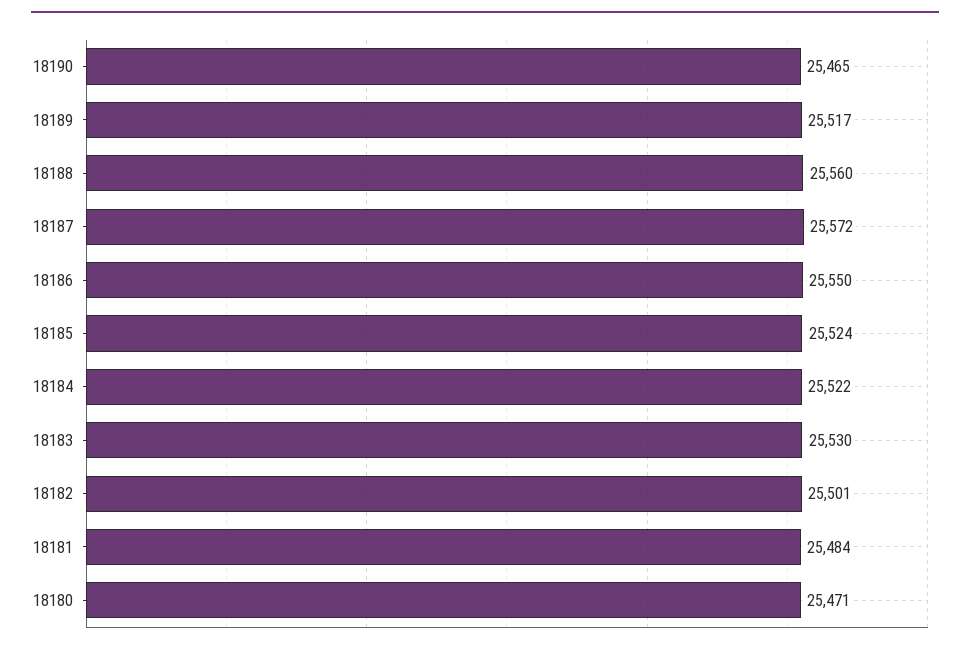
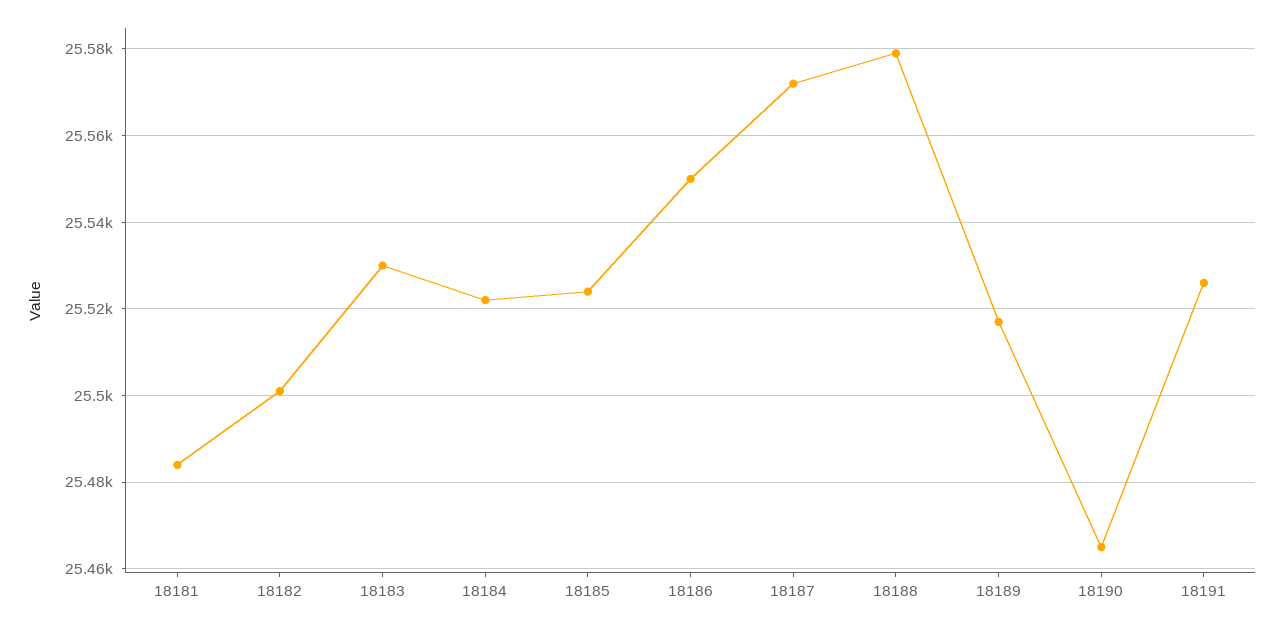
18188: 25560 -> 25580
18180: 25471 -> none
18191: none -> 25525

